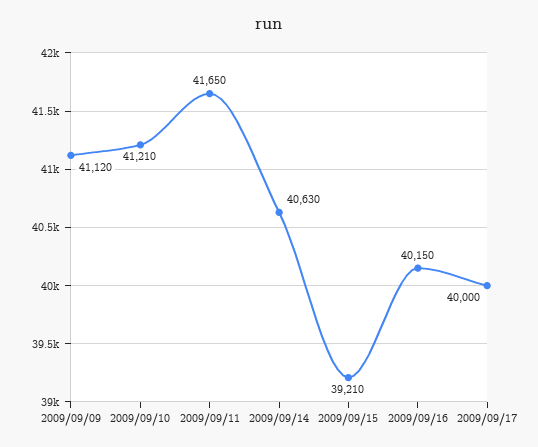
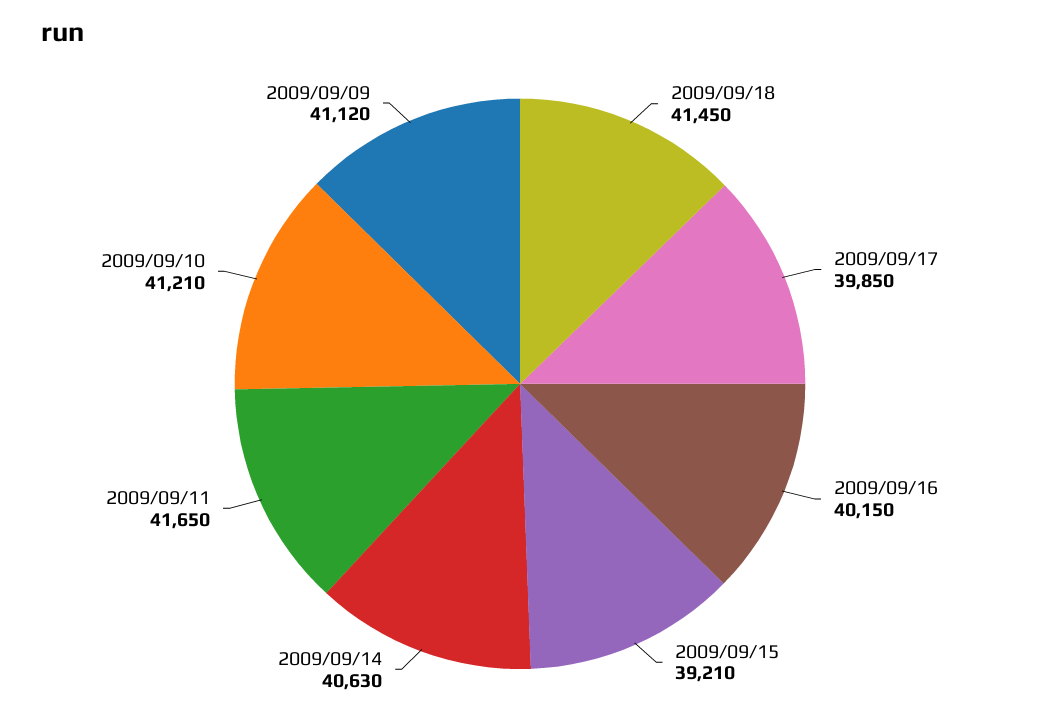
2009/09/17: 40000 -> 39850
2009/09/18: none -> 41450

